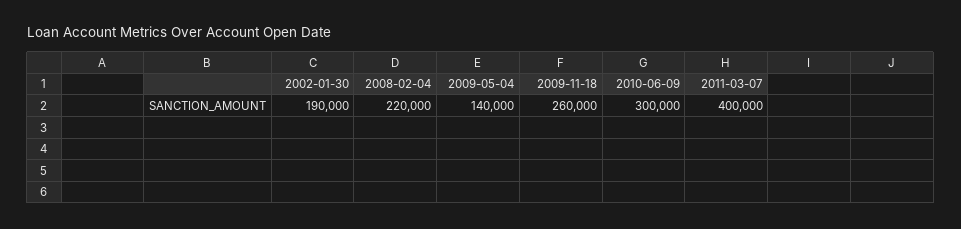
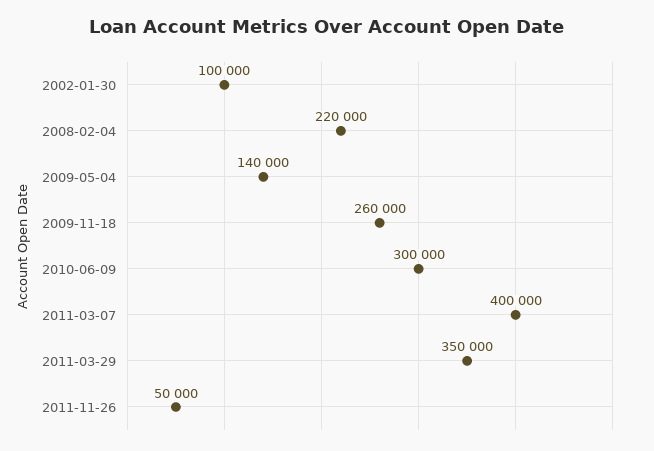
2002-01-30: 190000 -> 100000
2011-03-29: none -> 350000
2011-11-26: none -> 50000

